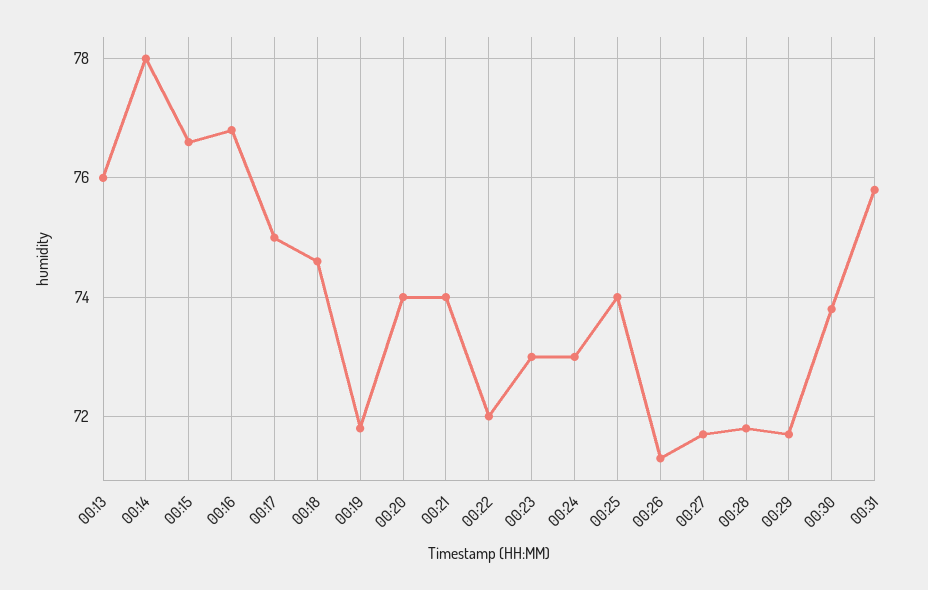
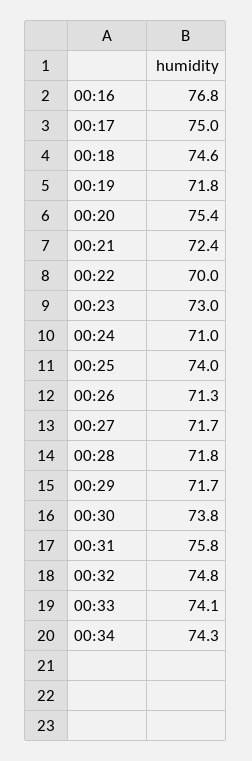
00:13: 76 -> none
00:14: 78 -> none
00:15: 76.5 -> none
00:20: 74 -> 75.4
00:21: 74 -> 72.4
00:22: 72 -> 70
00:24: 73 -> 71
00:32: none -> 74.8
00:33: none -> 74.1
00:34: none -> 74.3

